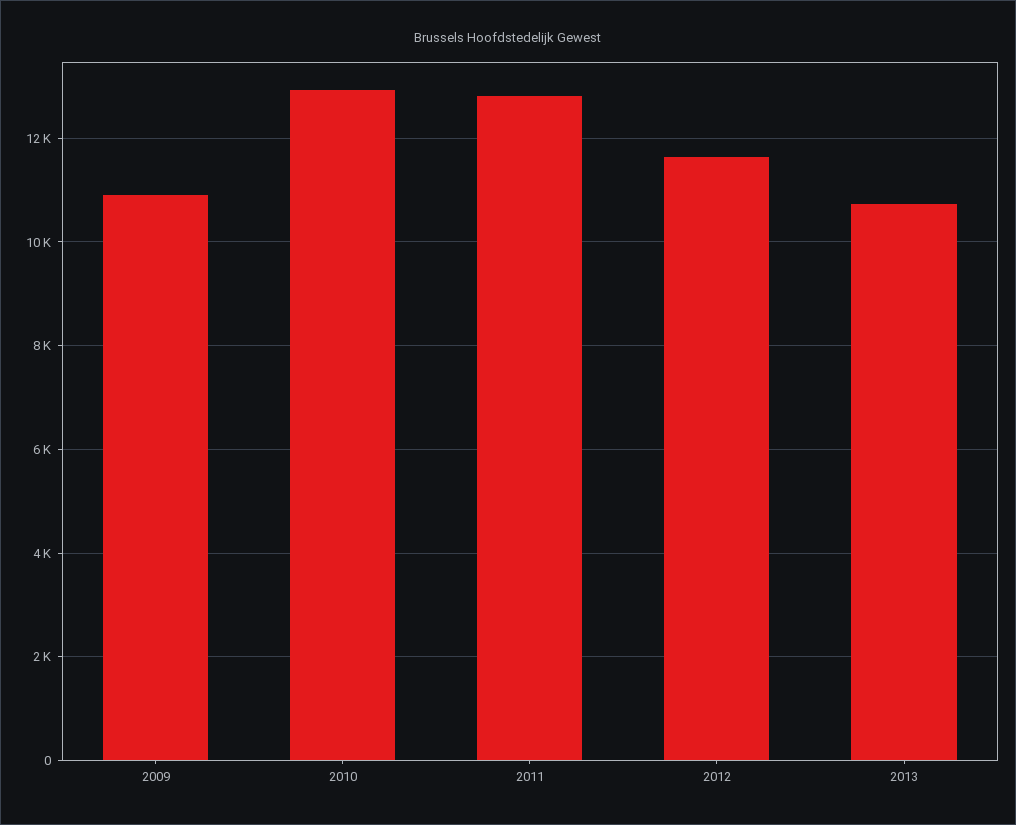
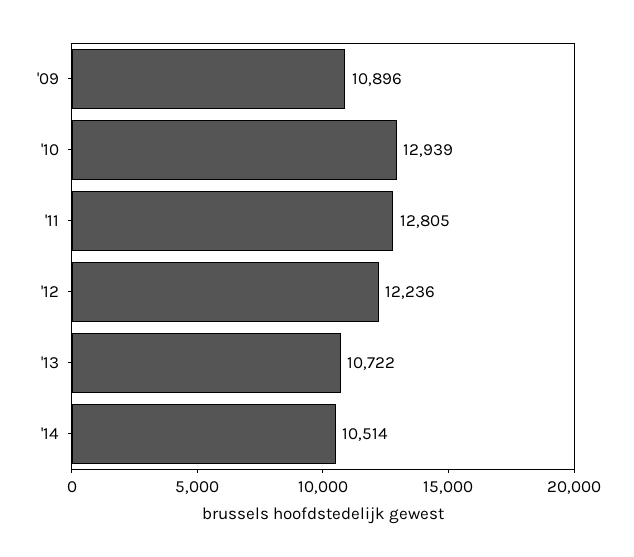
2012: 11600 -> 12236
'14: none -> 10514

